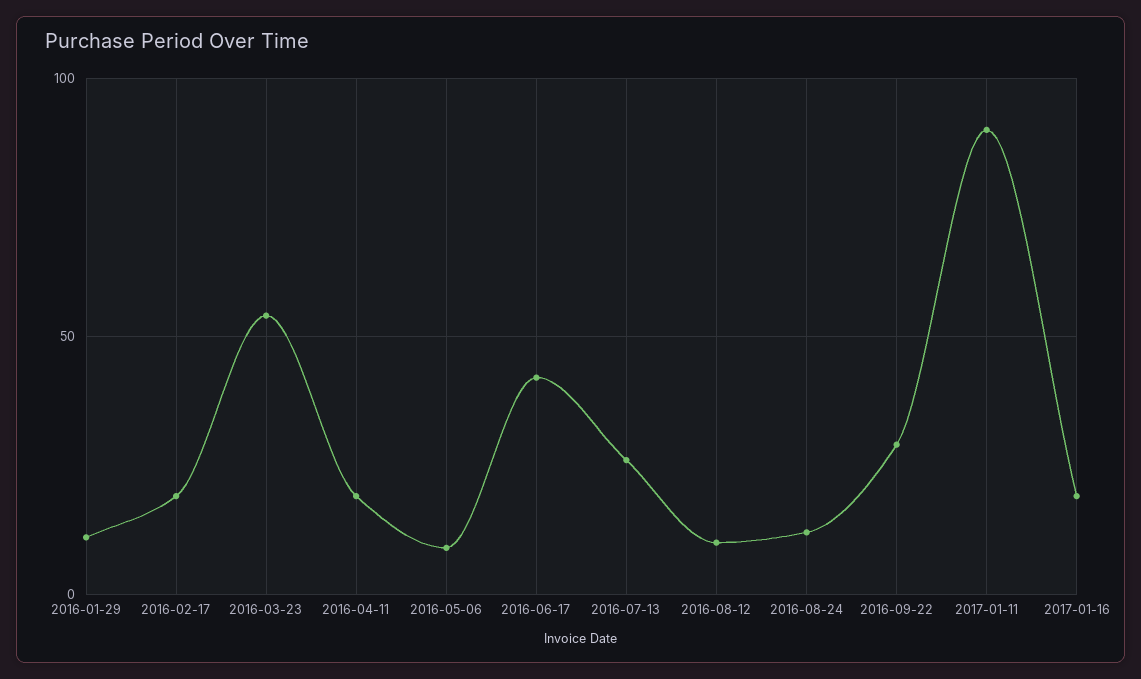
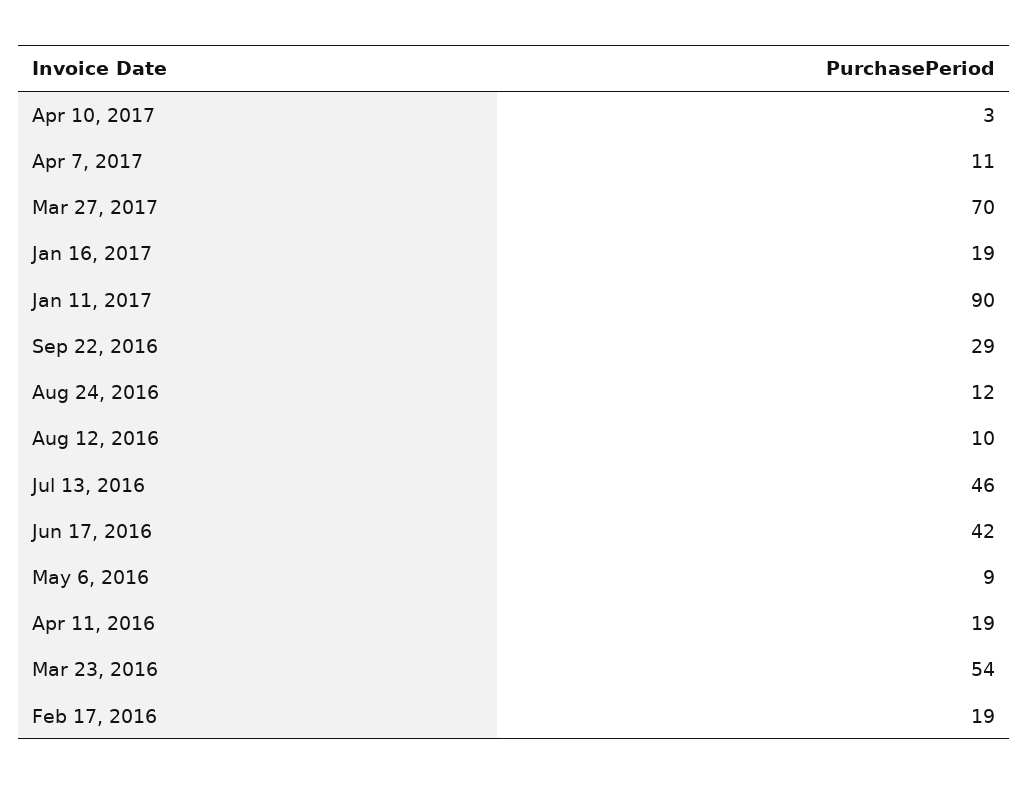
2016-01-29: 10 -> none
2016-07-13: 25 -> 46
Apr 10, 2017: none -> 3
Apr 7, 2017: none -> 11
Mar 27, 2017: none -> 70

